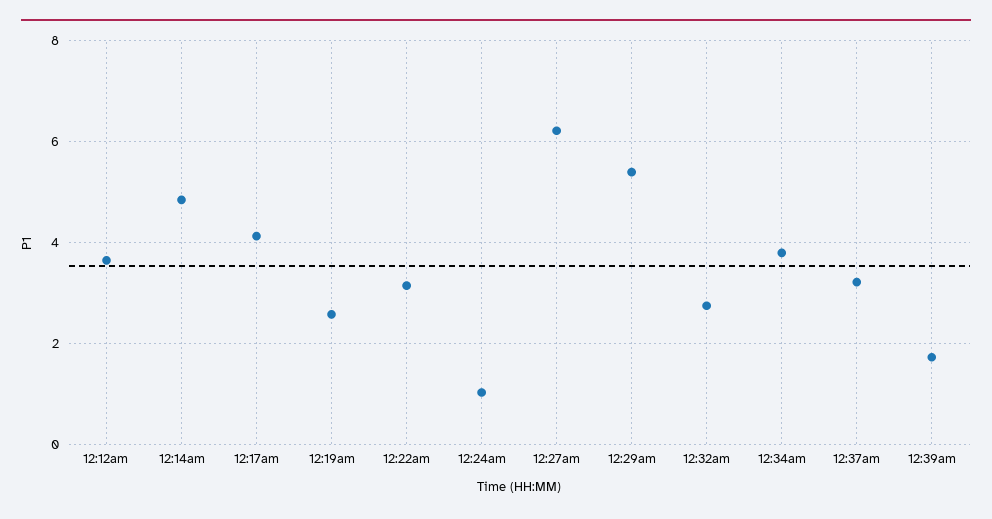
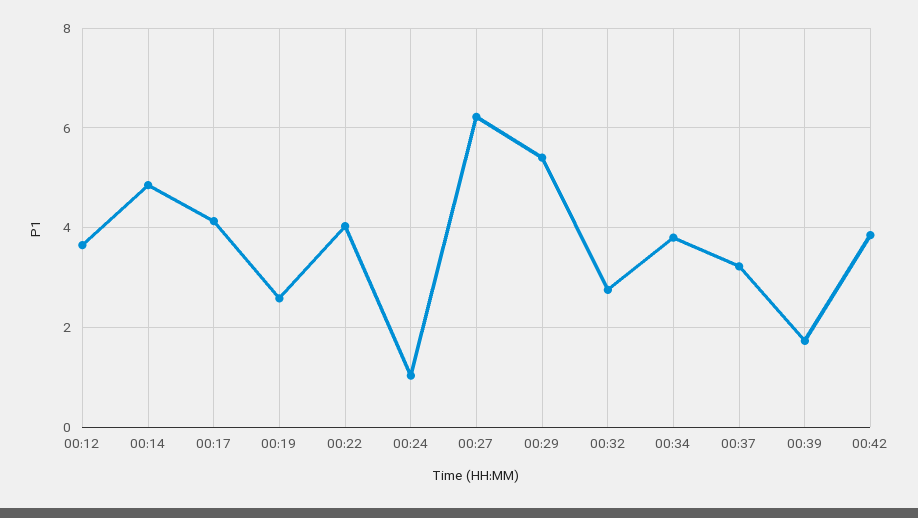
12:22am: 3.2 -> 4
00:42: none -> 3.8

